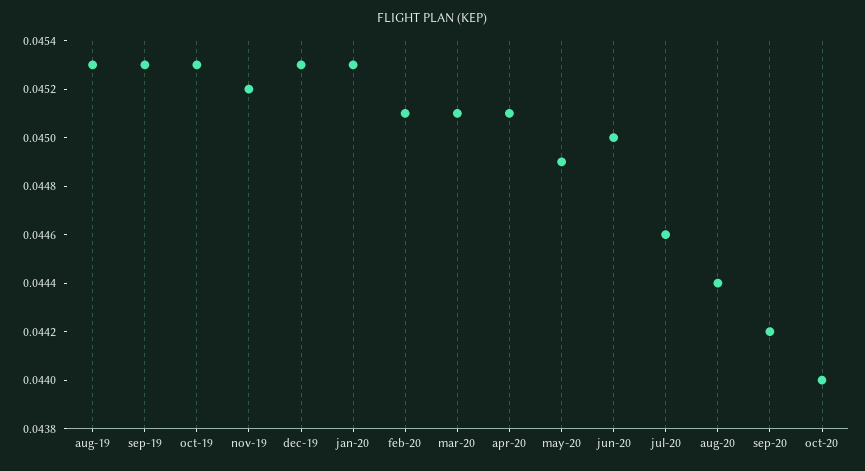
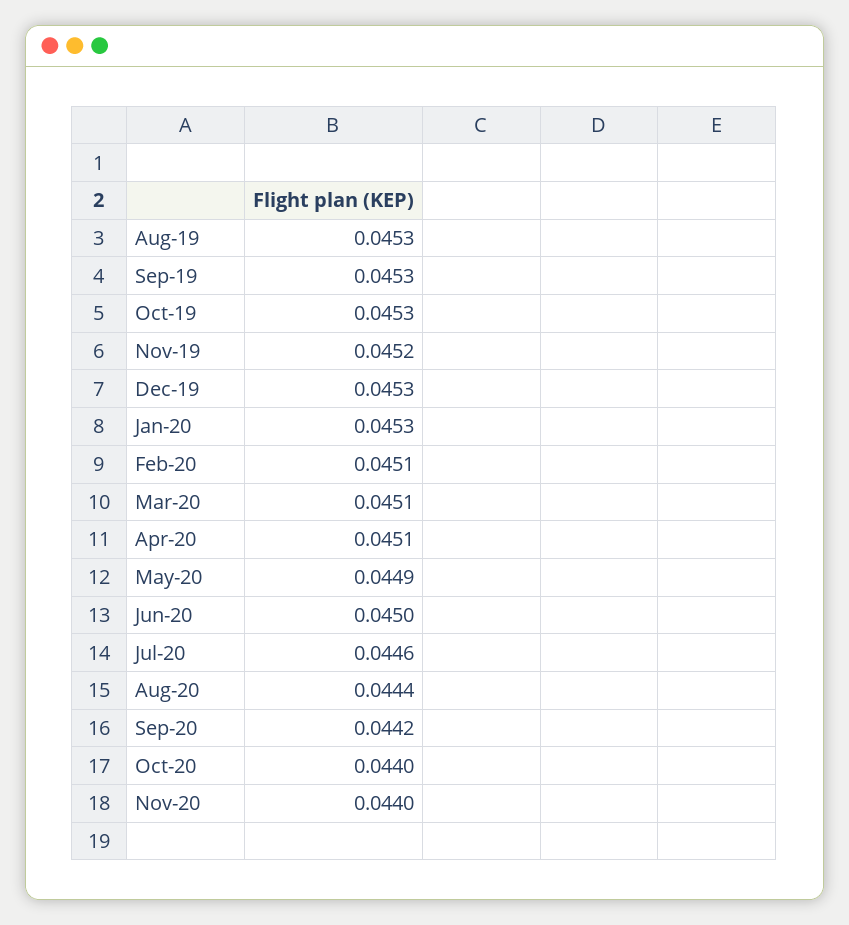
Nov-20: none -> 0.044

